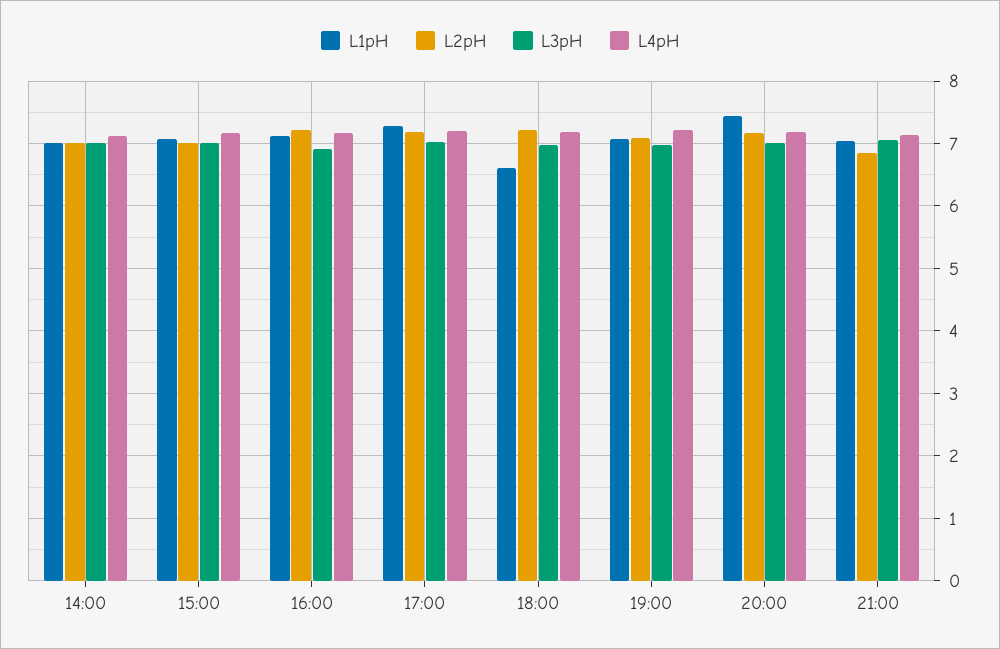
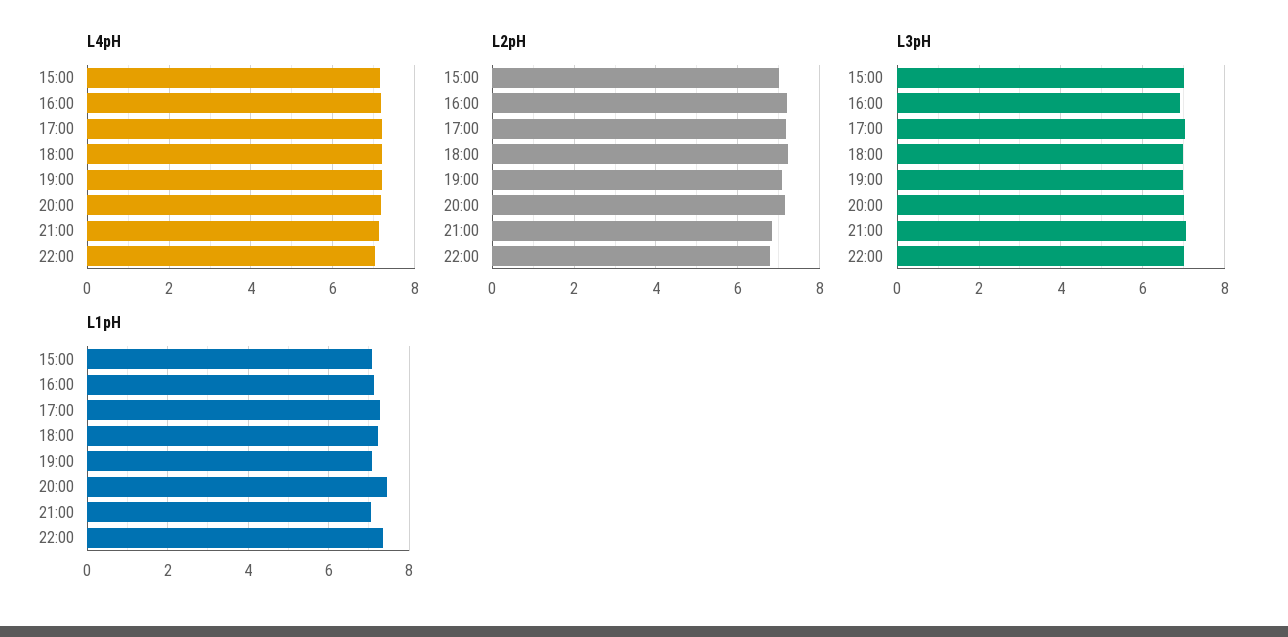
L1pH, 14:00: 7 -> none
L2pH, 14:00: 7 -> none
L3pH, 14:00: 7 -> none
L4pH, 14:00: 7.1 -> none
L1pH, 18:00: 6.6 -> 7.2
L4pH, 22:00: none -> 7
L2pH, 22:00: none -> 6.8
L3pH, 22:00: none -> 7
L1pH, 22:00: none -> 7.4

